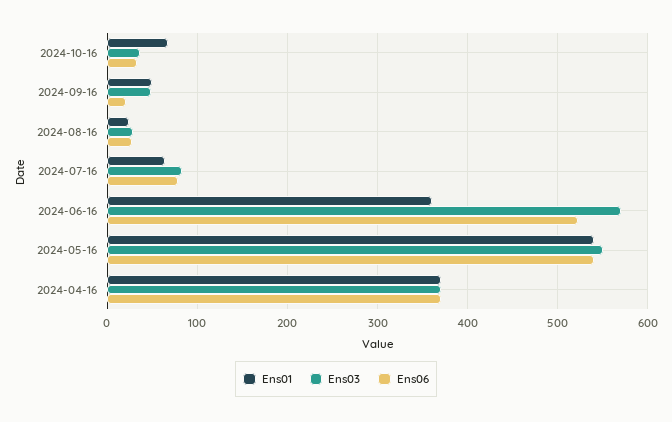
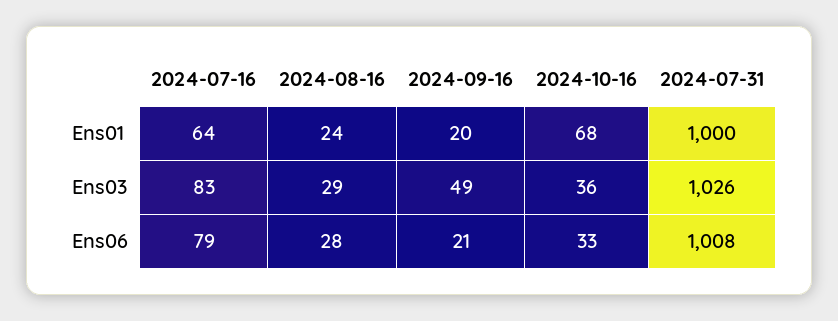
Ens01, 2024-09-16: 50 -> 20
Ens01, 2024-06-16: 360 -> none
Ens03, 2024-06-16: 570 -> none
Ens06, 2024-06-16: 520 -> none
Ens01, 2024-05-16: 540 -> none
Ens03, 2024-05-16: 550 -> none
Ens06, 2024-05-16: 540 -> none
Ens01, 2024-04-16: 370 -> none
Ens03, 2024-04-16: 370 -> none
Ens06, 2024-04-16: 370 -> none
Ens01, 2024-07-31: none -> 1000
Ens03, 2024-07-31: none -> 1026
Ens06, 2024-07-31: none -> 1008

